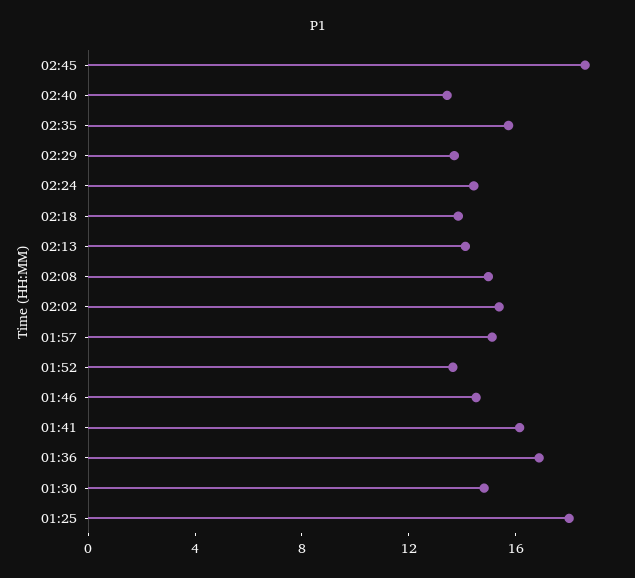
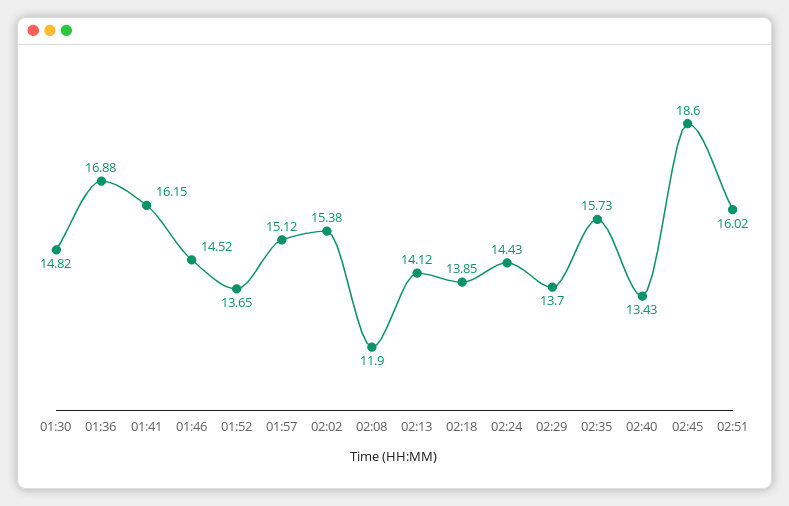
02:08: 15 -> 11.9
01:25: 18 -> none
02:51: none -> 16.02

